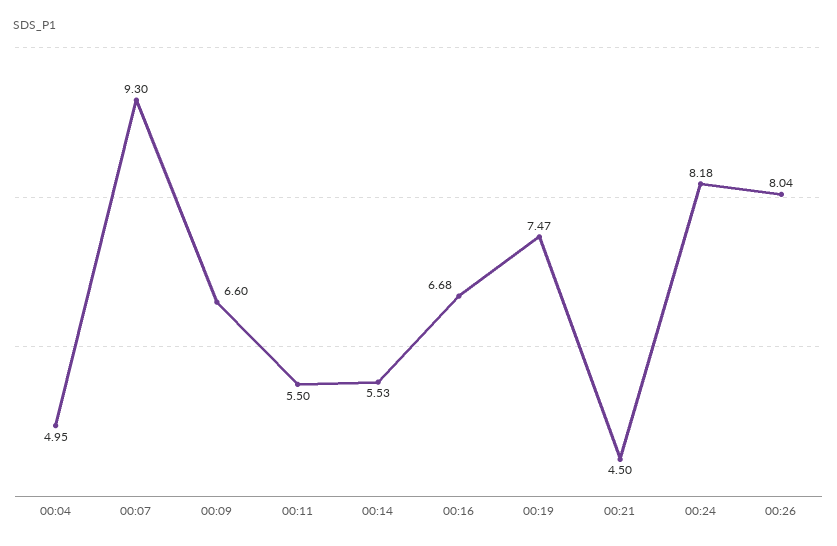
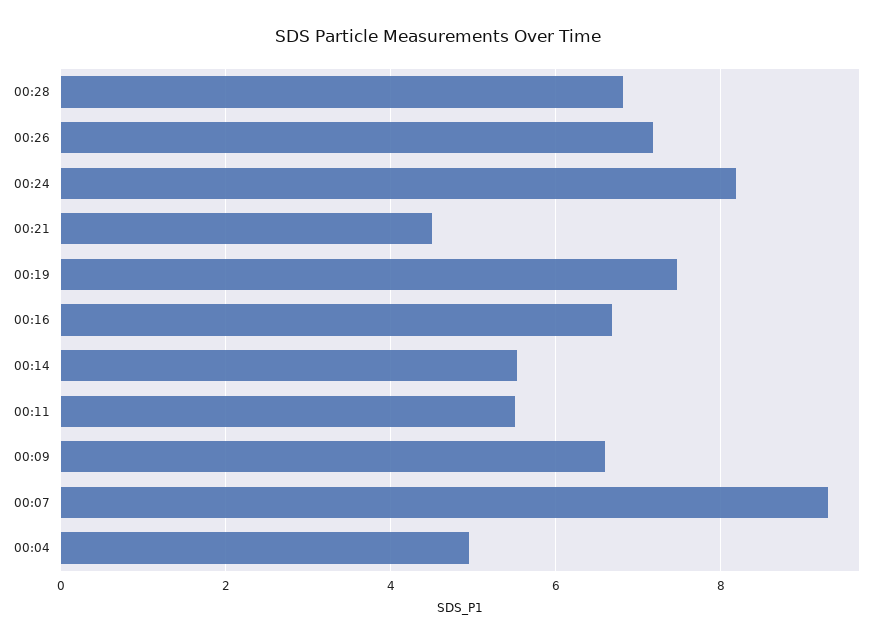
00:26: 8.04 -> 7.2
00:28: none -> 6.8

